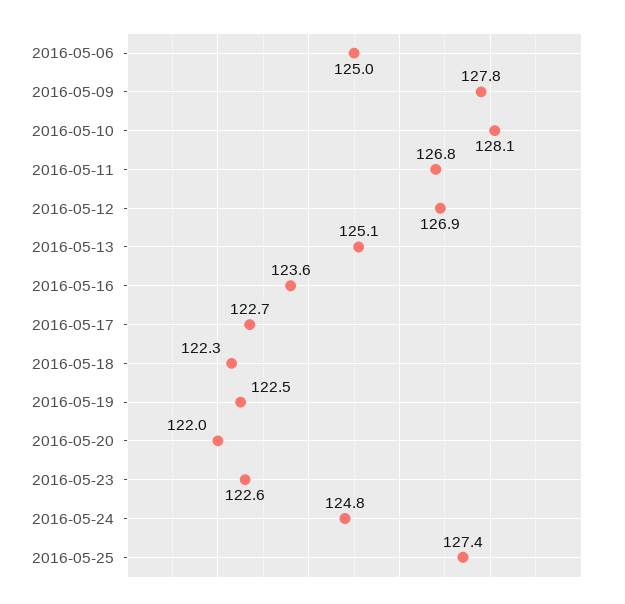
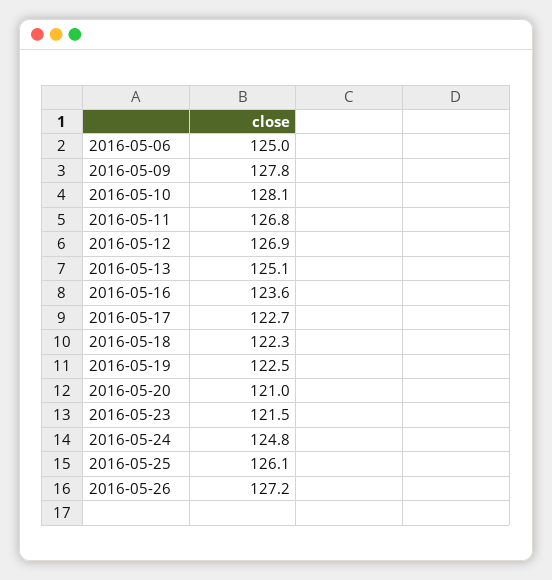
2016-05-20: 122 -> 121
2016-05-23: 122.6 -> 121.5
2016-05-25: 127.4 -> 126.1
2016-05-26: none -> 127.2

